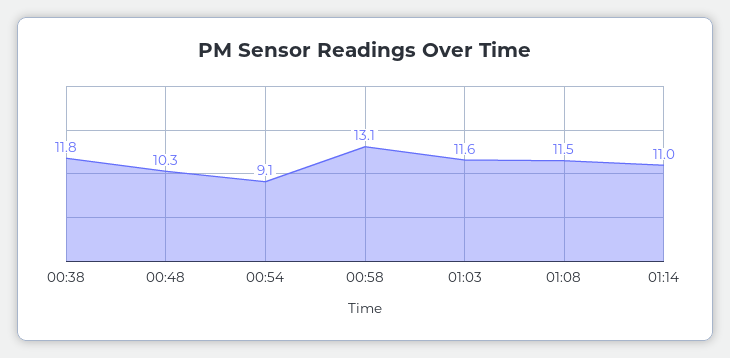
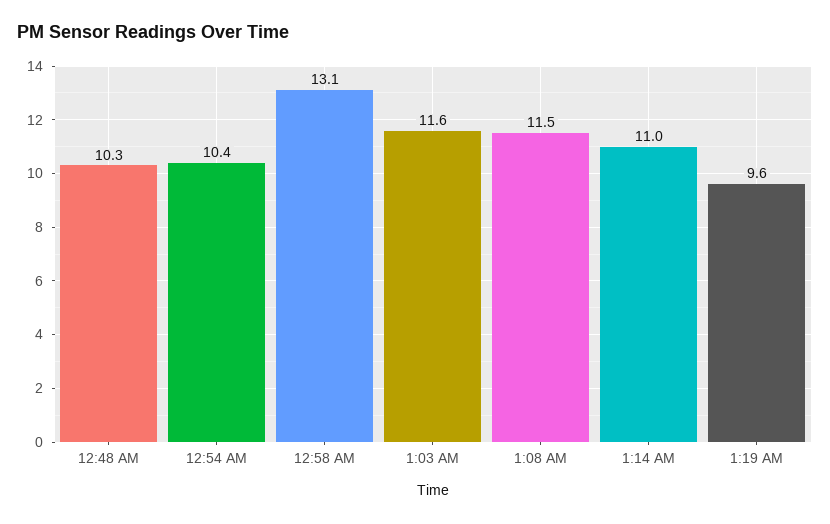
00:38: 11.8 -> none
00:54: 9.1 -> 10.4
1:19 AM: none -> 9.6

